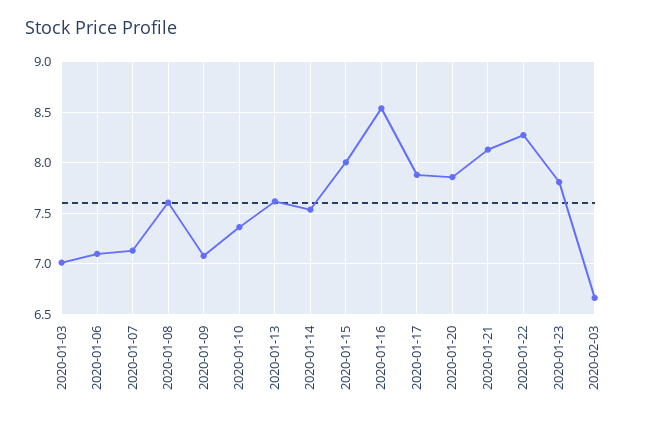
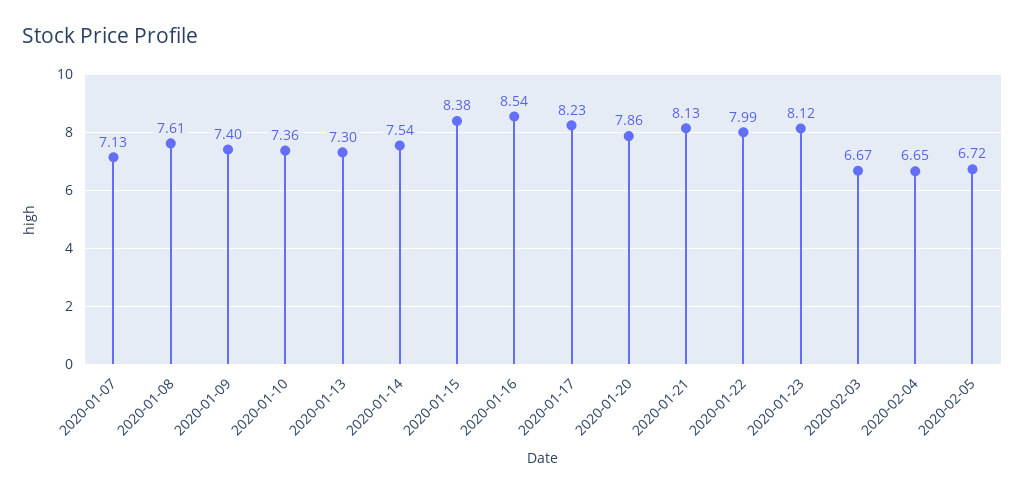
2020-01-03: 7 -> none
2020-01-06: 7.1 -> none
2020-01-09: 7.1 -> 7.4
2020-01-13: 7.6 -> 7.3
2020-01-15: 8 -> 8.38
2020-01-17: 7.9 -> 8.23
2020-01-22: 8.3 -> 7.99
2020-01-23: 7.8 -> 8.12
2020-02-04: none -> 6.65
2020-02-05: none -> 6.72

